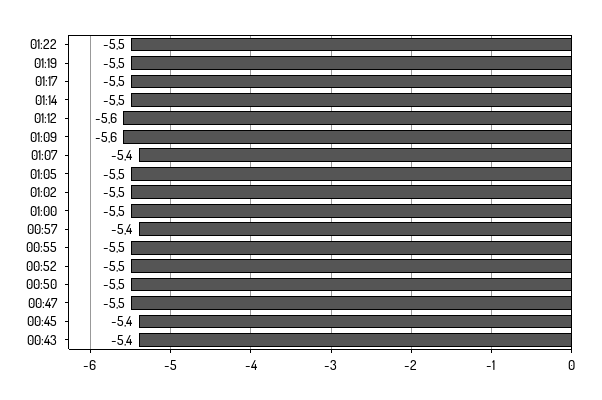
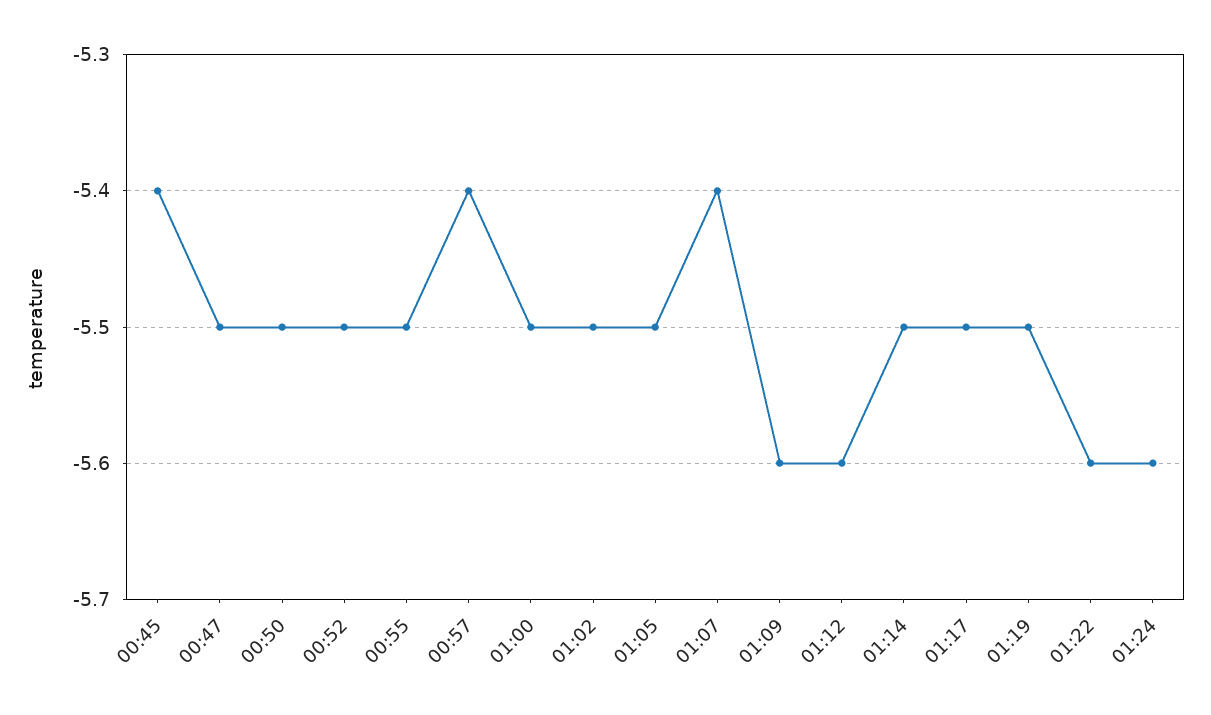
01:22: -5.5 -> -5.6
00:43: -5.4 -> none
01:24: none -> -5.6

